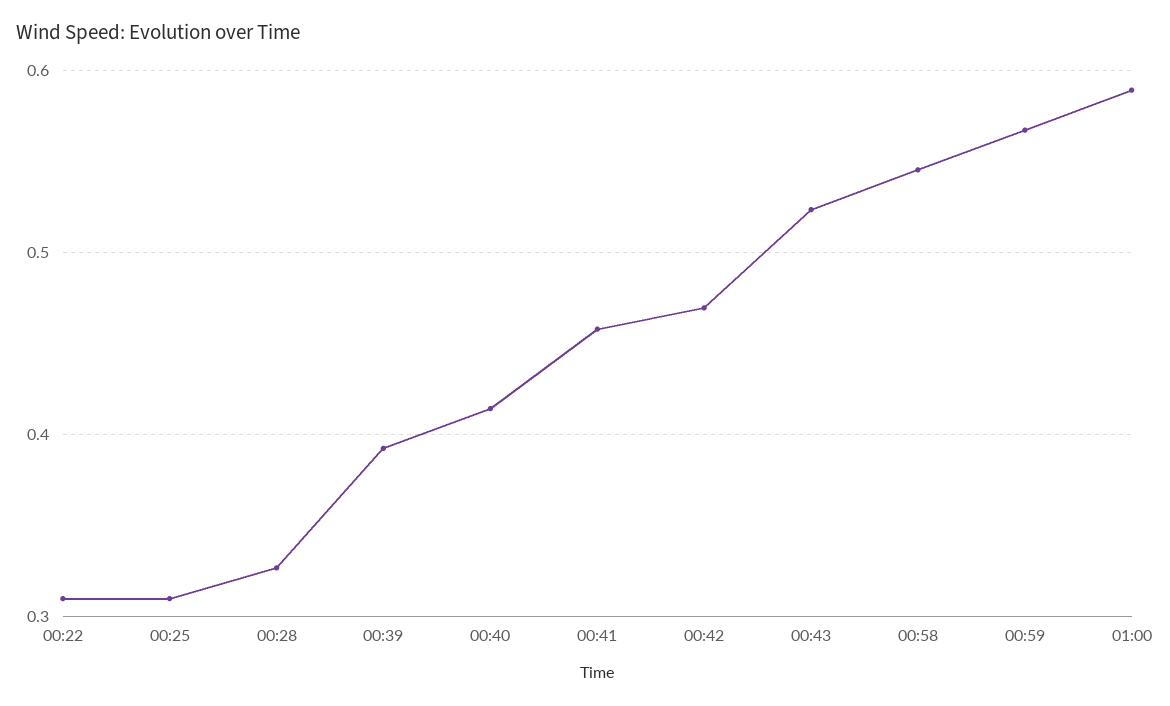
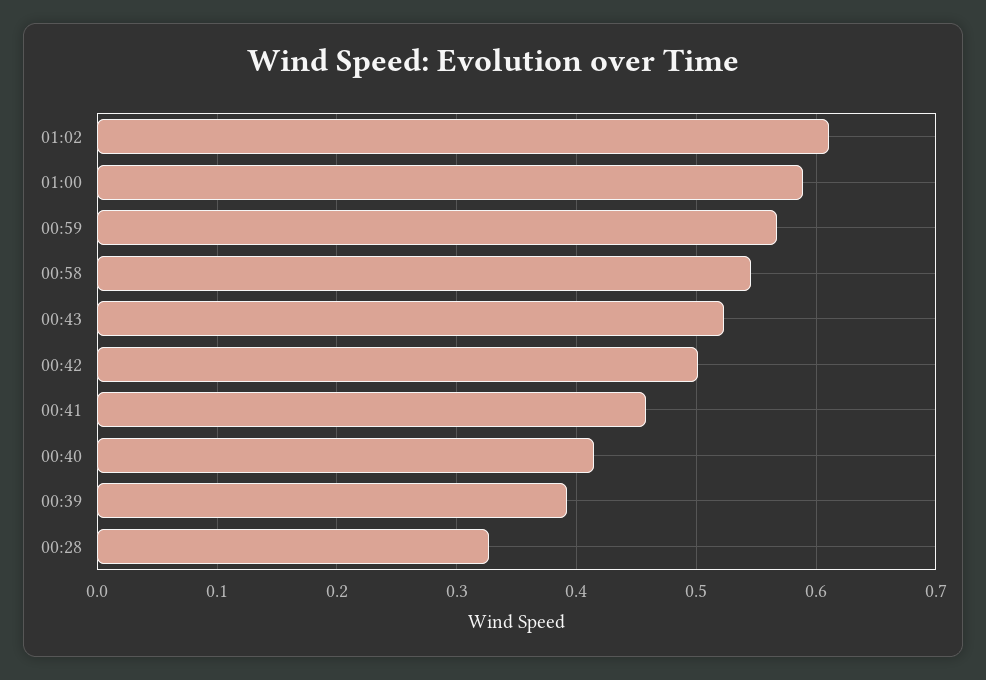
00:22: 0.31 -> none
00:25: 0.31 -> none
00:42: 0.47 -> 0.5
01:02: none -> 0.61

